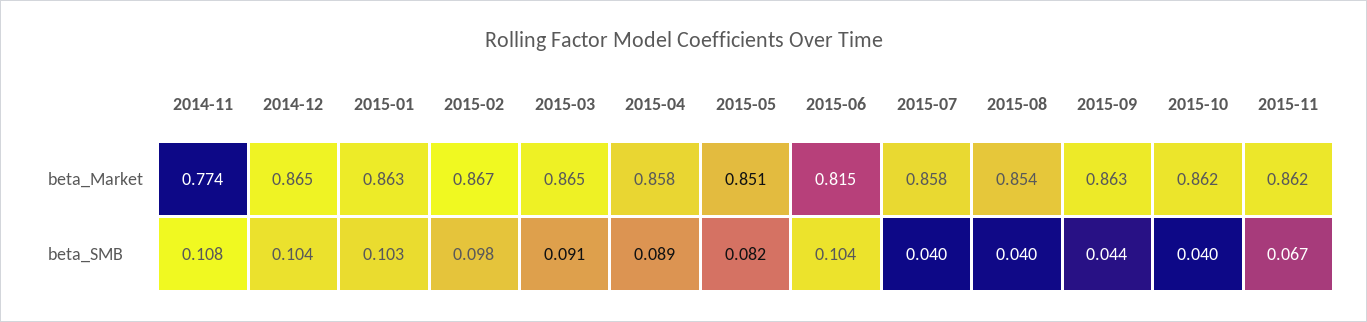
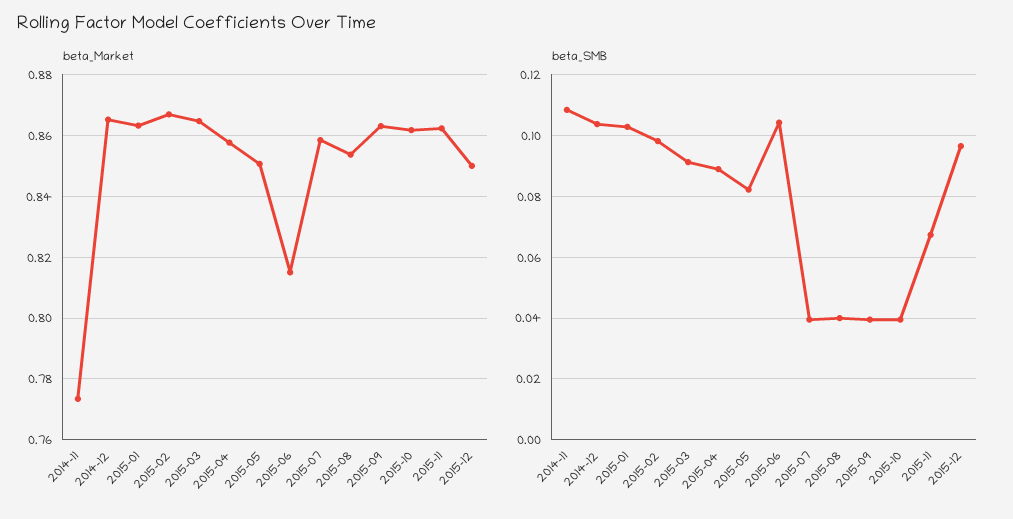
beta_SMB, 2015-09: 0.044 -> 0.04
beta_Market, 2015-12: none -> 0.85
beta_SMB, 2015-12: none -> 0.096

